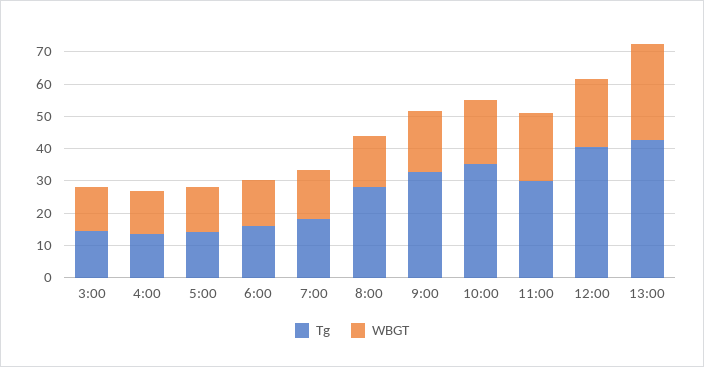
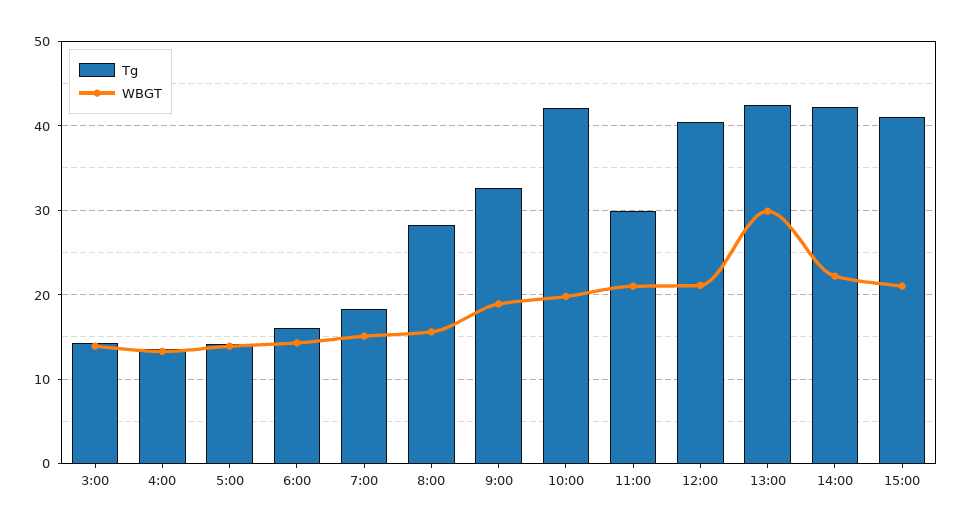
Tg, 10:00: 35 -> 42
Tg, 14:00: none -> 42
WBGT, 14:00: none -> 22
Tg, 15:00: none -> 41
WBGT, 15:00: none -> 21

